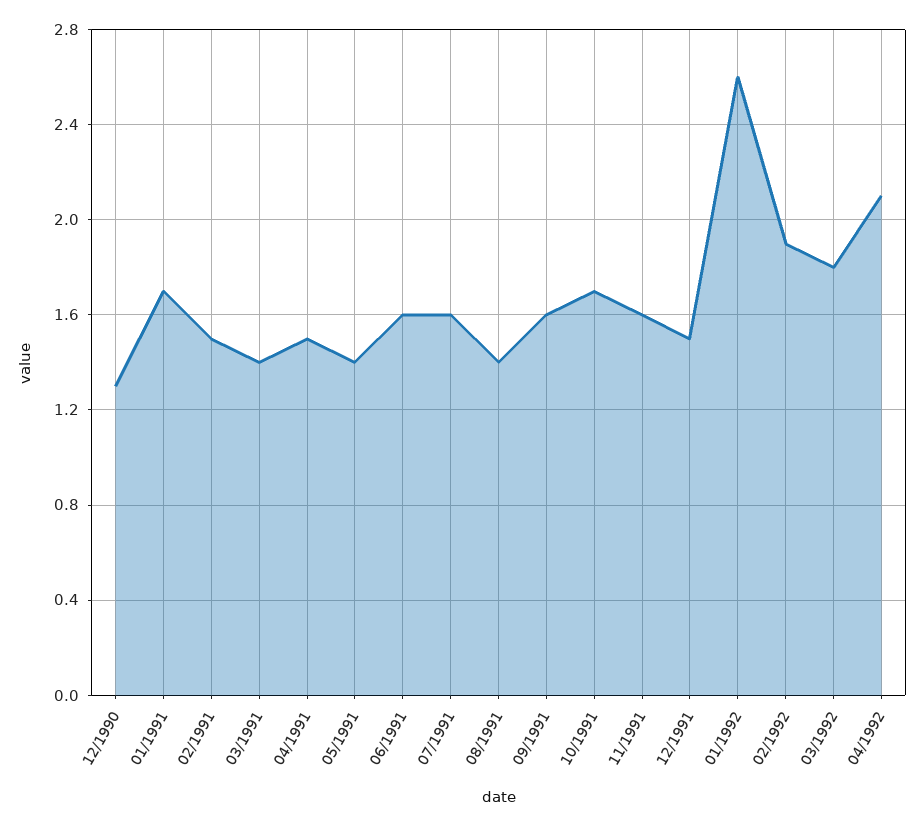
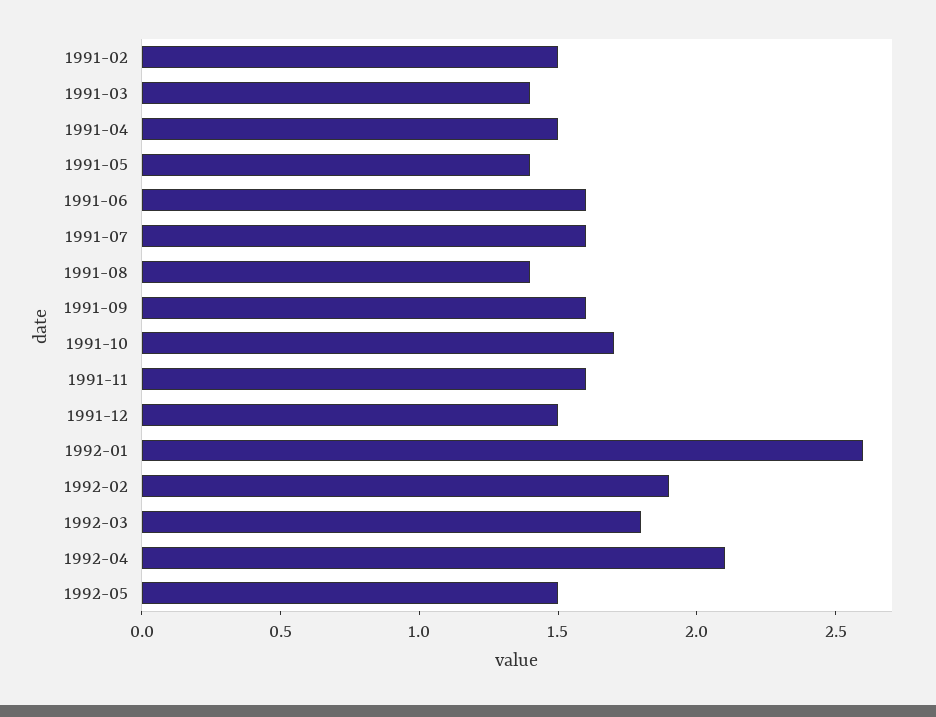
12/1990: 1.3 -> none
01/1991: 1.7 -> none
1992-05: none -> 1.5

